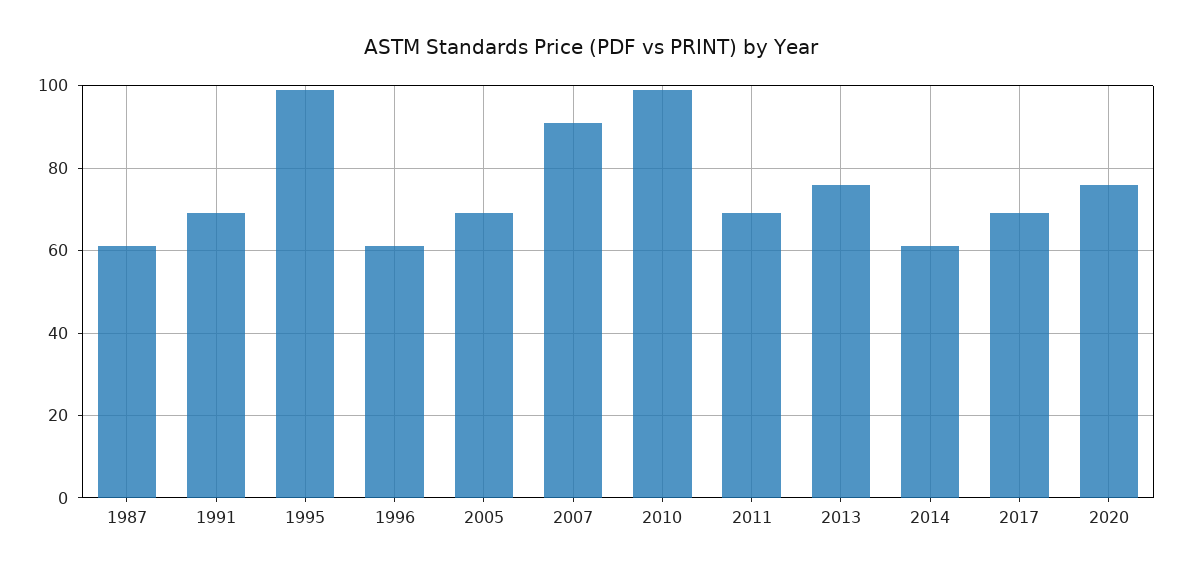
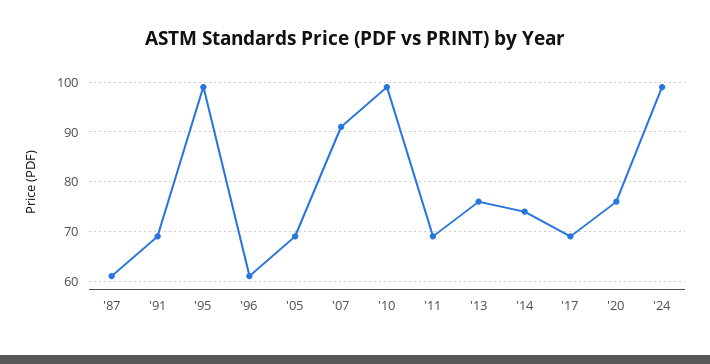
2014: 60 -> 75
'24: none -> 100

